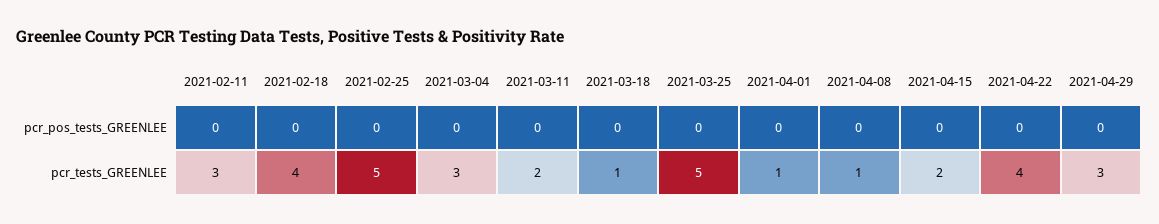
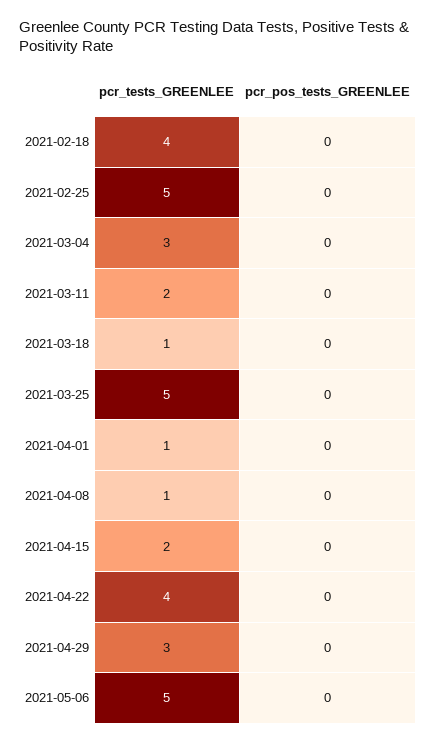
2021-02-11, pcr_pos_tests_GREENLEE: 0 -> none
2021-02-11, pcr_tests_GREENLEE: 3 -> none
2021-05-06, pcr_tests_GREENLEE: none -> 5
2021-05-06, pcr_pos_tests_GREENLEE: none -> 0

